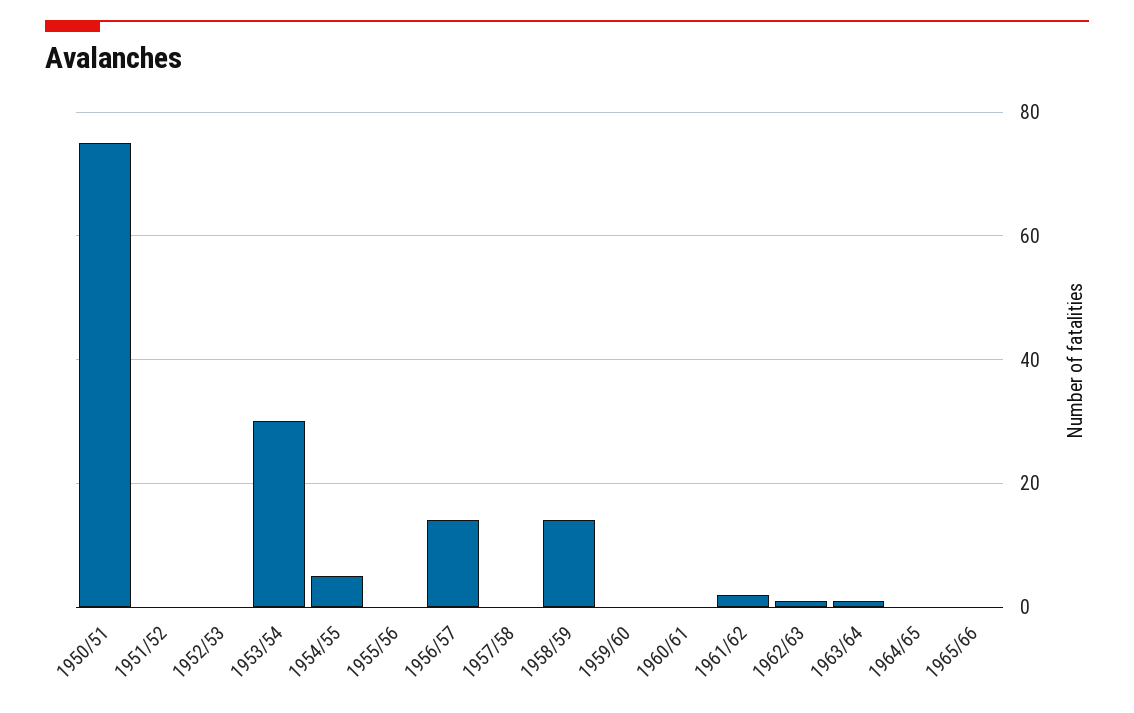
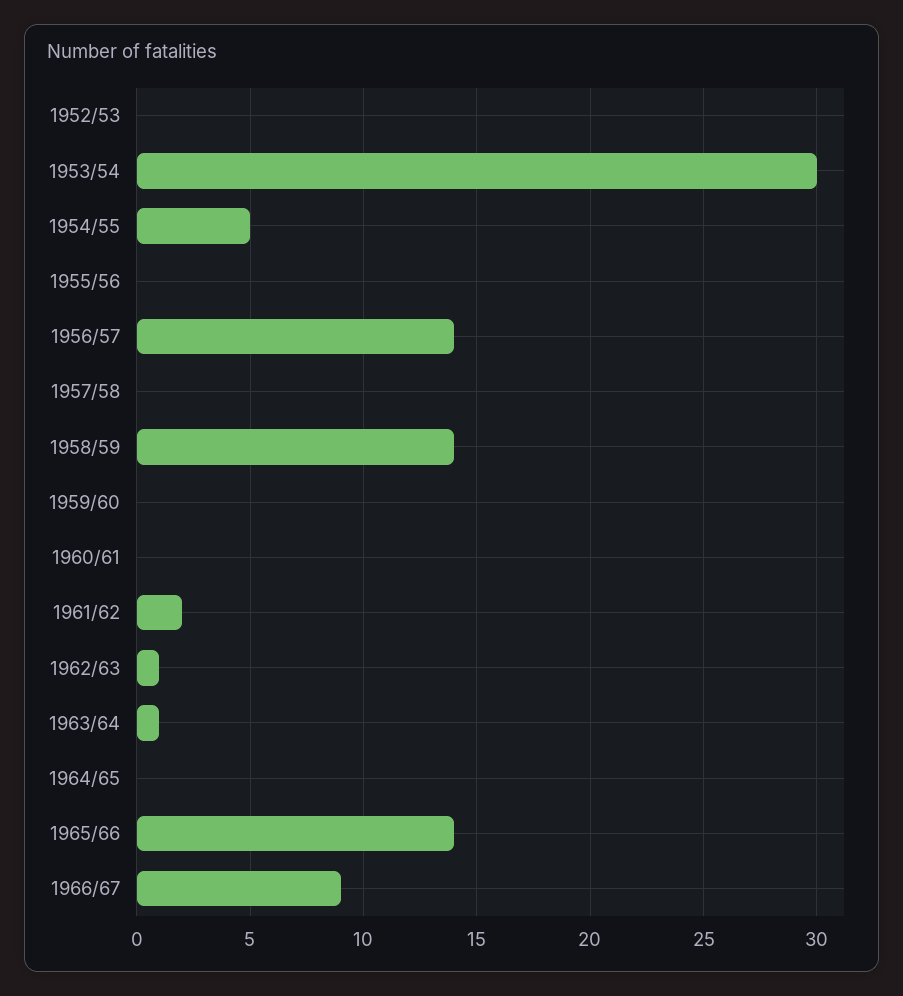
1950/51: 75 -> none
1951/52: 0 -> none
1965/66: 0 -> 14
1966/67: none -> 9

